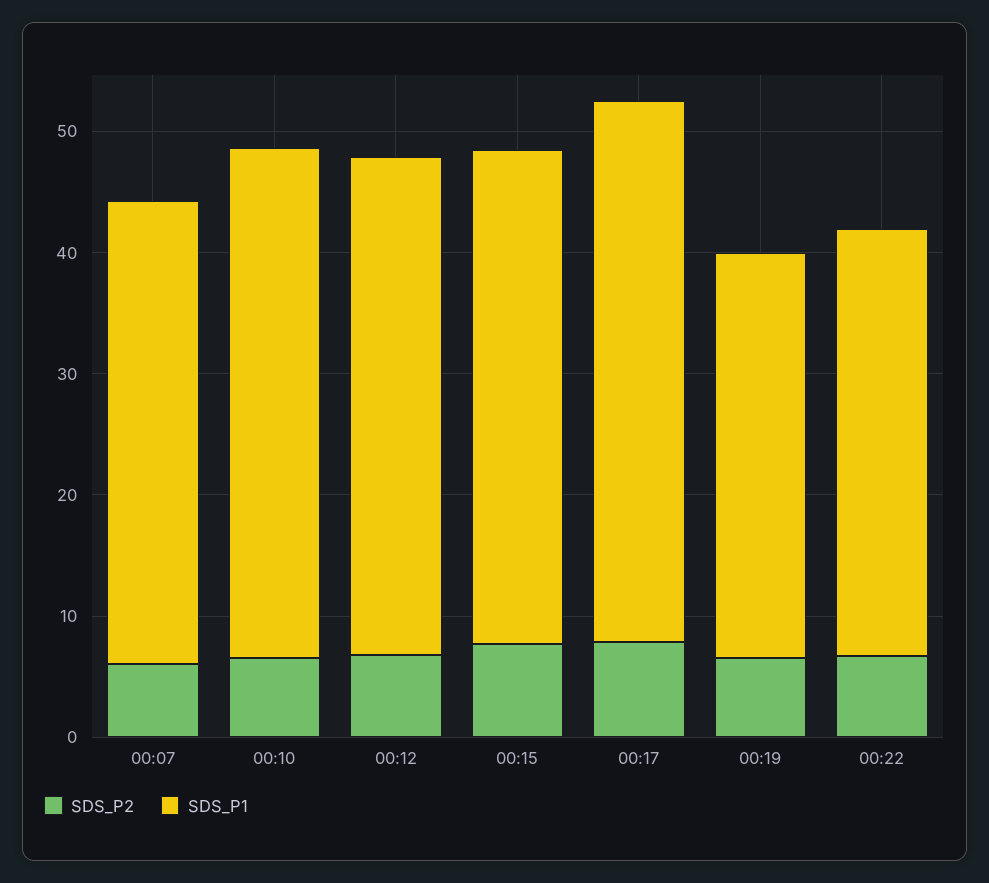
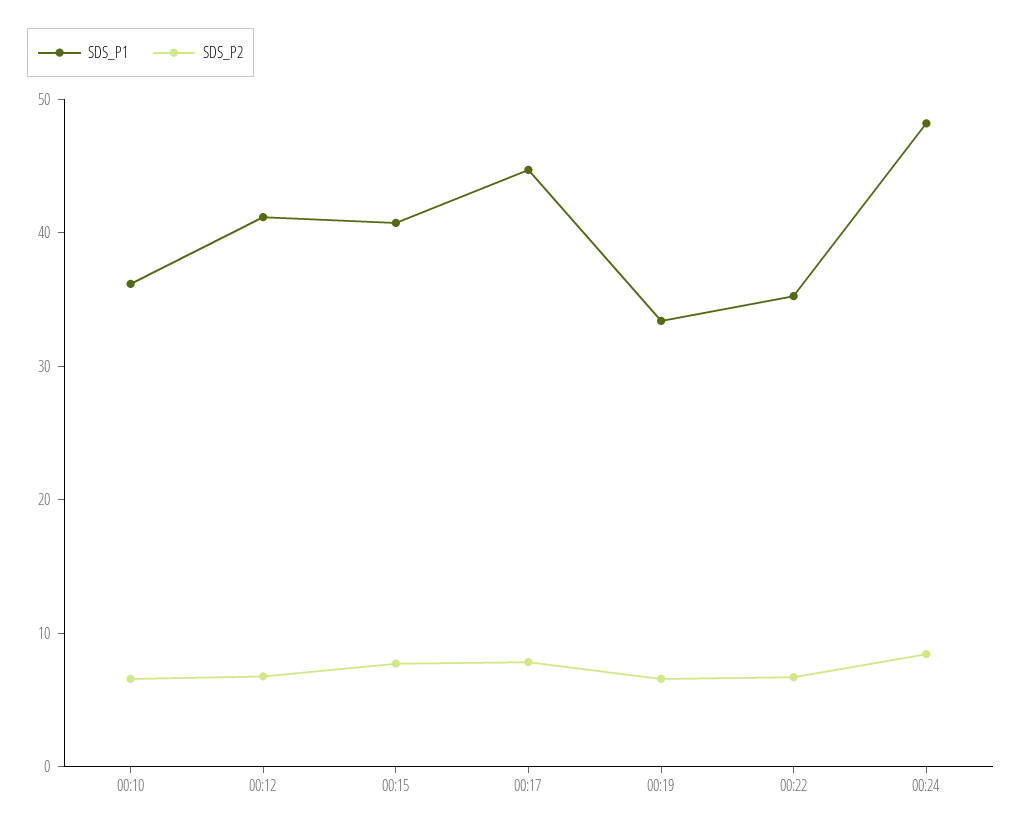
SDS_P2, 00:07: 6 -> none
SDS_P1, 00:07: 38 -> none
SDS_P1, 00:10: 42 -> 36
SDS_P1, 00:24: none -> 48
SDS_P2, 00:24: none -> 8

